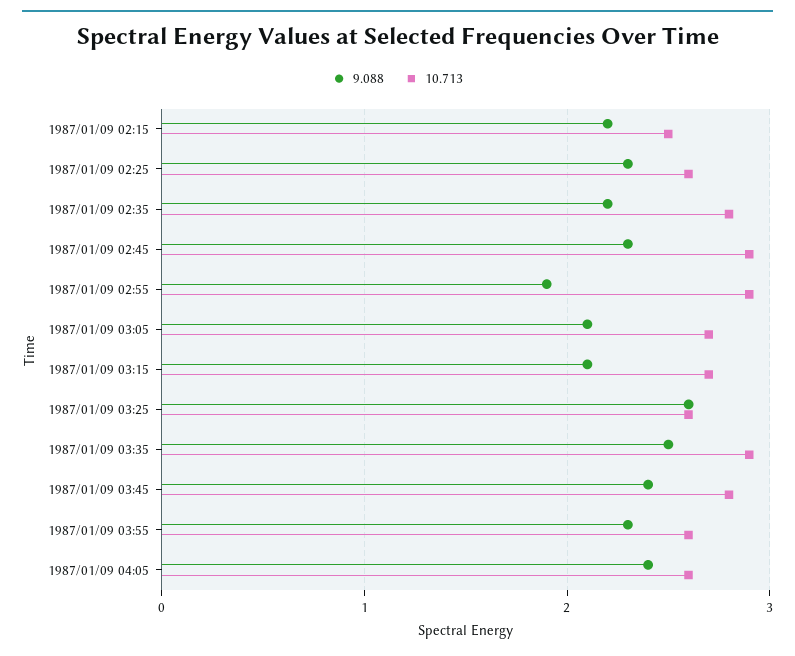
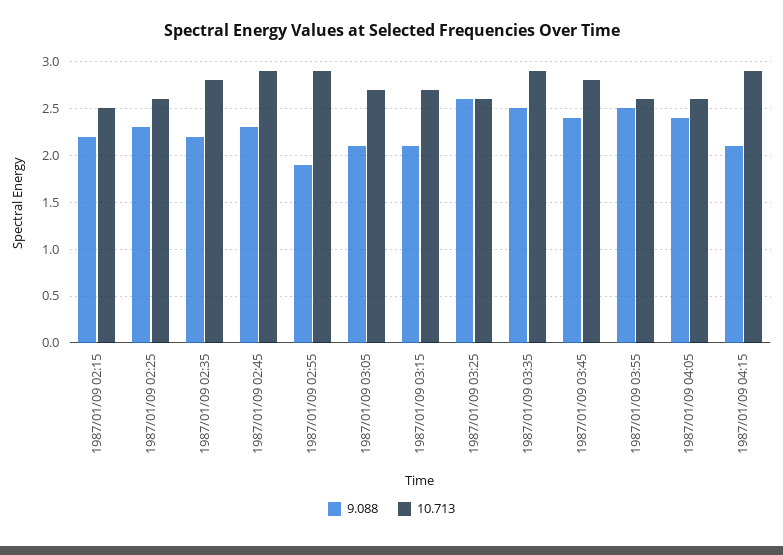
9.088, 1987/01/09 03:55: 2.3 -> 2.5
9.088, 1987/01/09 04:15: none -> 2.1
10.713, 1987/01/09 04:15: none -> 2.9

